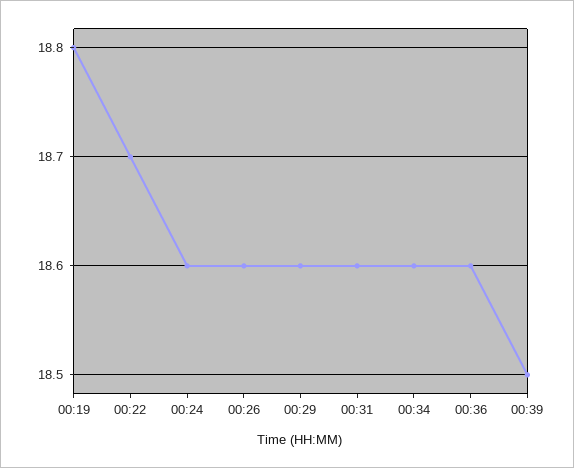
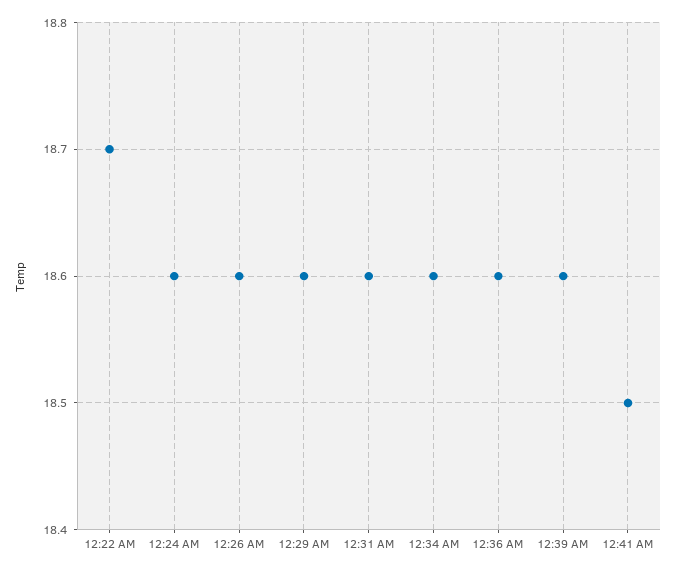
00:19: 18.8 -> none
00:39: 18.5 -> 18.6
12:41 AM: none -> 18.5

